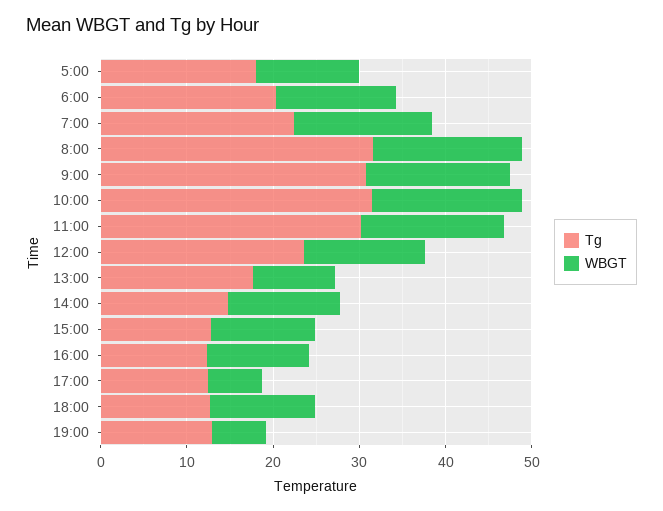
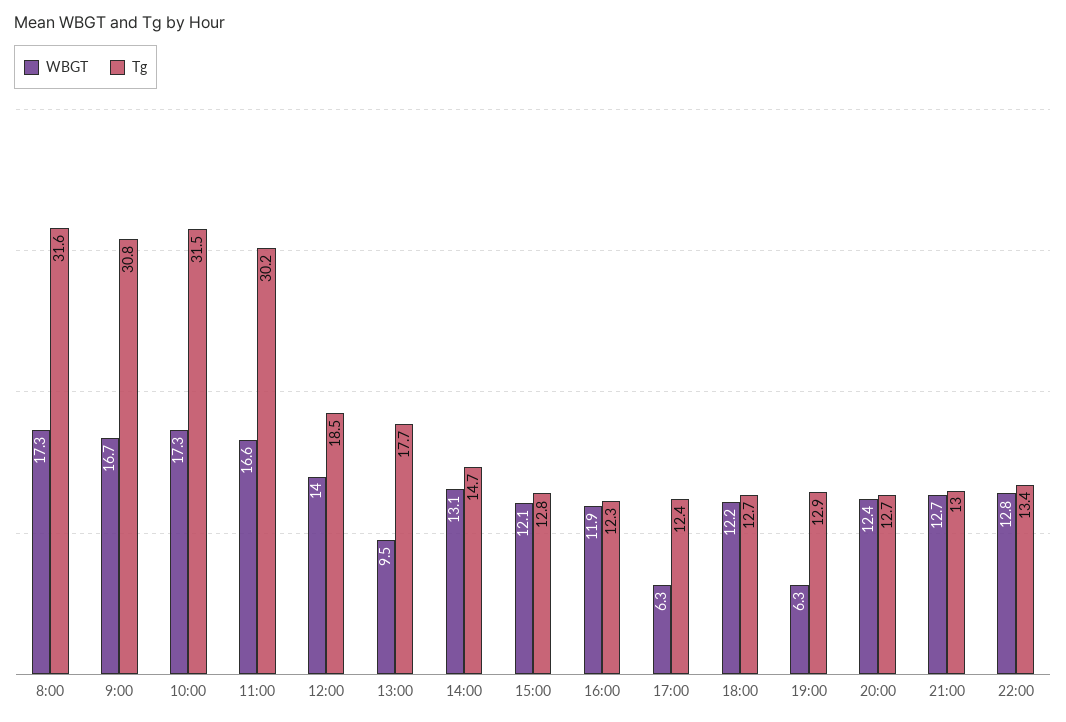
Tg, 5:00: 18 -> none
WBGT, 5:00: 12 -> none
Tg, 6:00: 20 -> none
WBGT, 6:00: 14 -> none
Tg, 7:00: 22 -> none
WBGT, 7:00: 16 -> none
Tg, 12:00: 24 -> 18.5
WBGT, 20:00: none -> 12.4
Tg, 20:00: none -> 12.7
WBGT, 21:00: none -> 12.7
Tg, 21:00: none -> 13
WBGT, 22:00: none -> 12.8
Tg, 22:00: none -> 13.4

